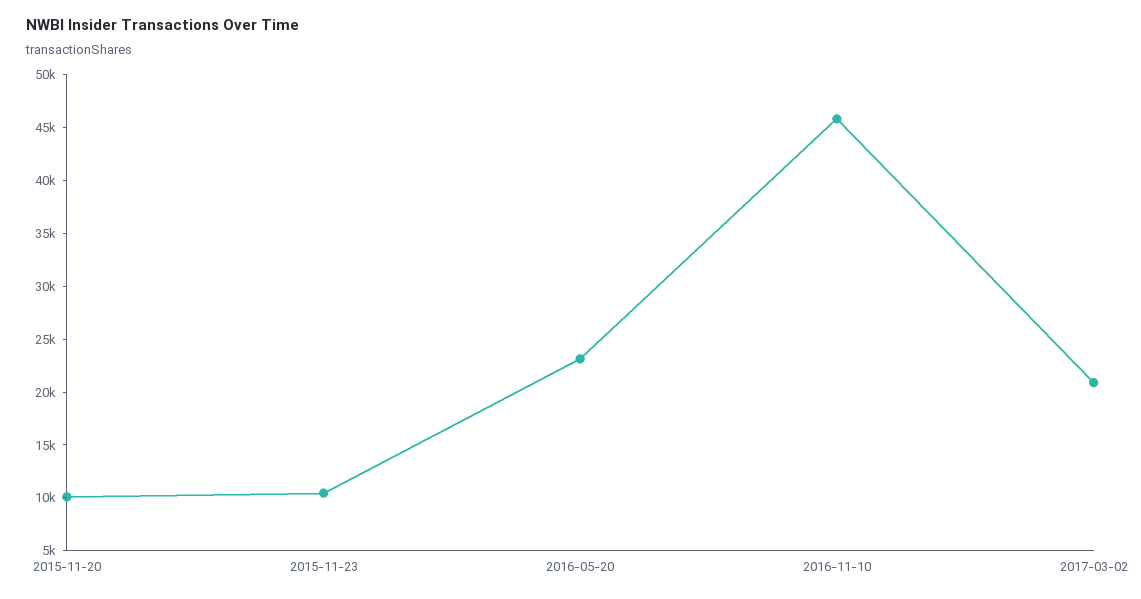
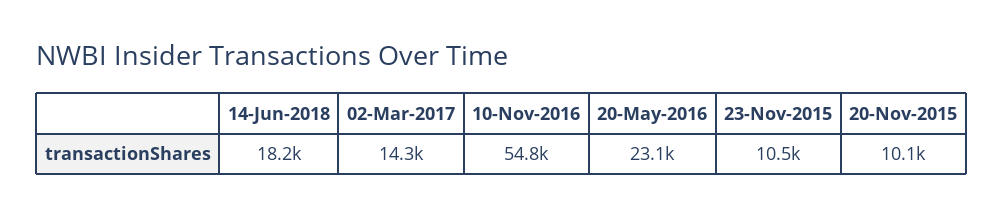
2016-11-10: 46000 -> 54800
2017-03-02: 21000 -> 14300
14-Jun-2018: none -> 18200

